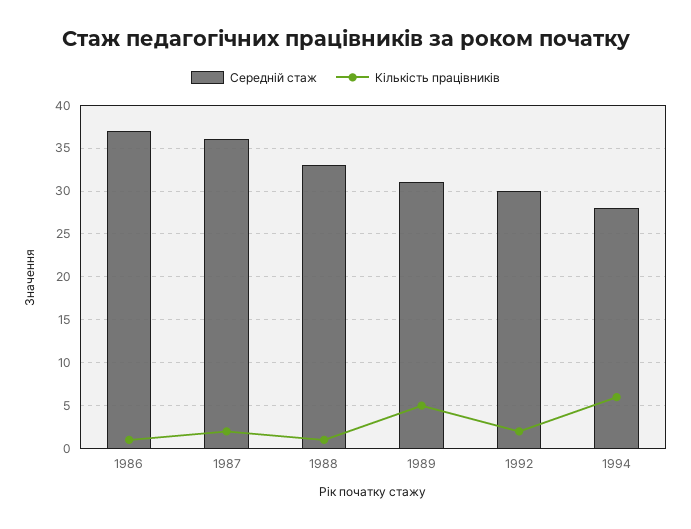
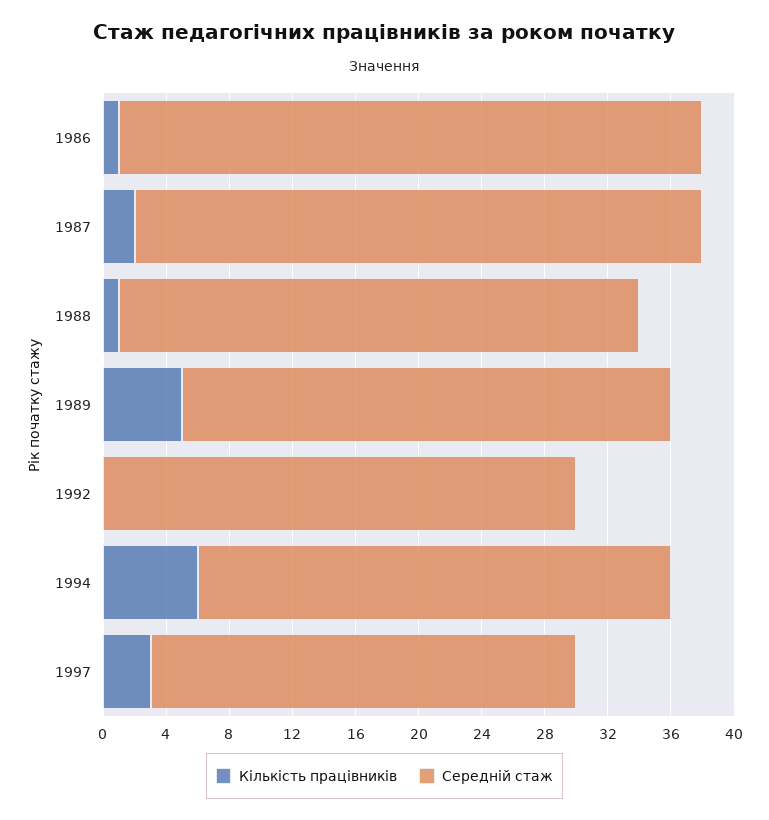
Кількість працівників, 1992: 2 -> 0
Середній стаж, 1994: 28 -> 30
Кількість працівників, 1997: none -> 3
Середній стаж, 1997: none -> 27

